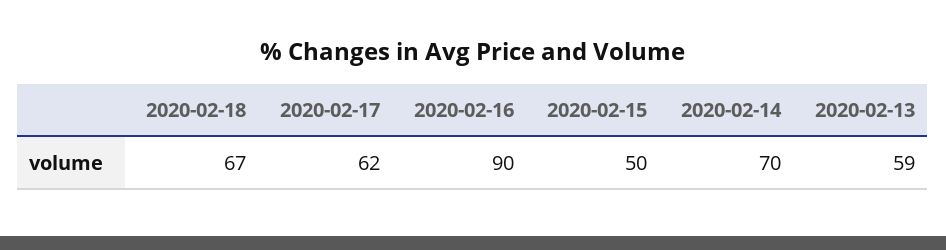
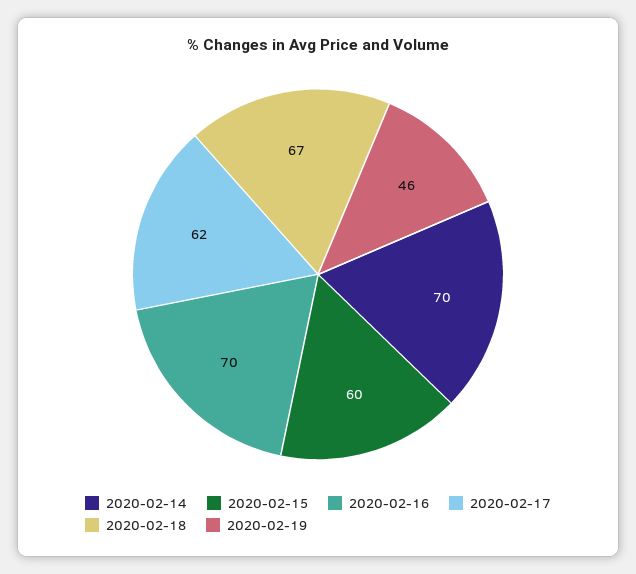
2020-02-16: 90 -> 70
2020-02-15: 50 -> 60
2020-02-13: 59 -> none
2020-02-19: none -> 46

